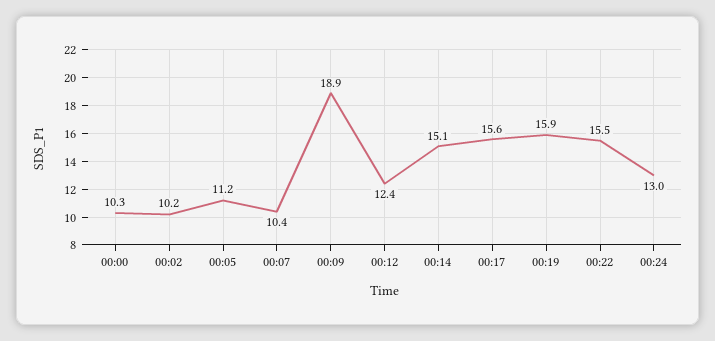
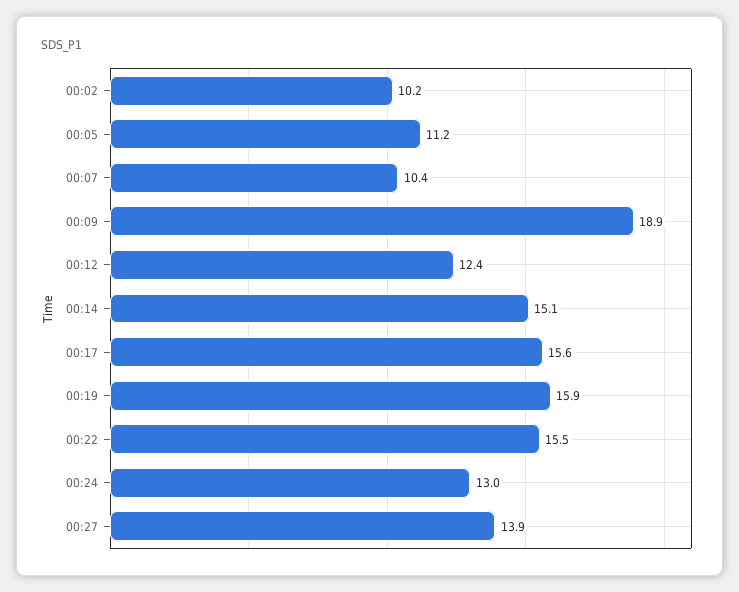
00:00: 10.3 -> none
00:27: none -> 13.9

